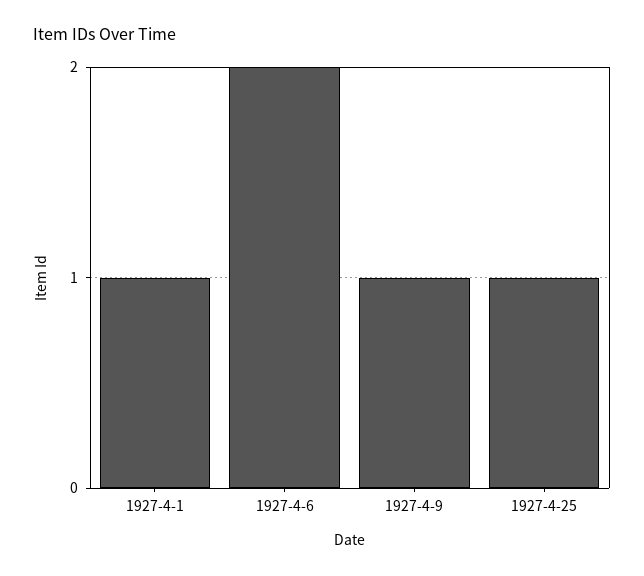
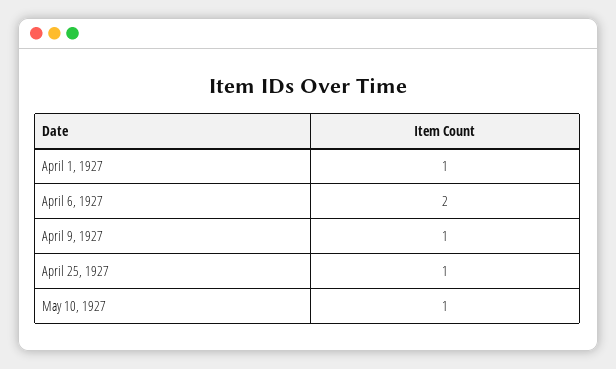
May 10, 1927: none -> 1

